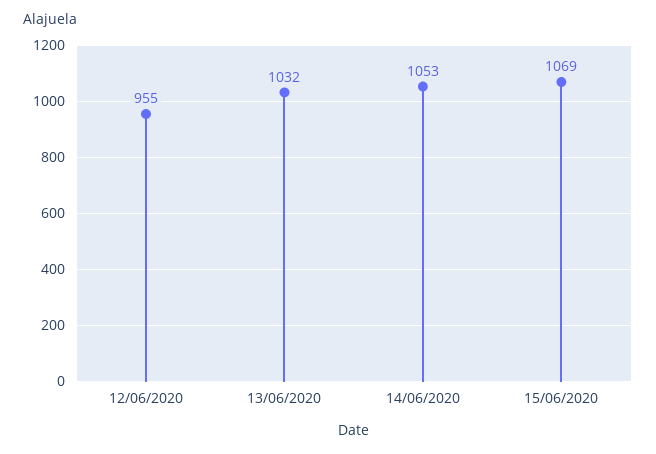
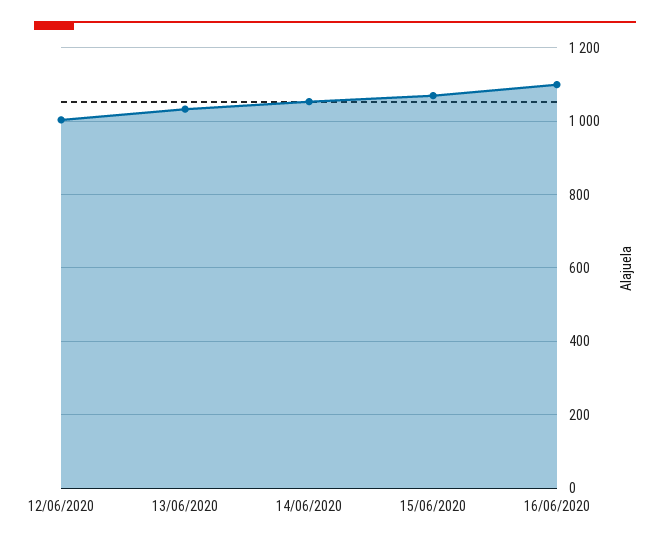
12/06/2020: 955 -> 1000
16/06/2020: none -> 1100

